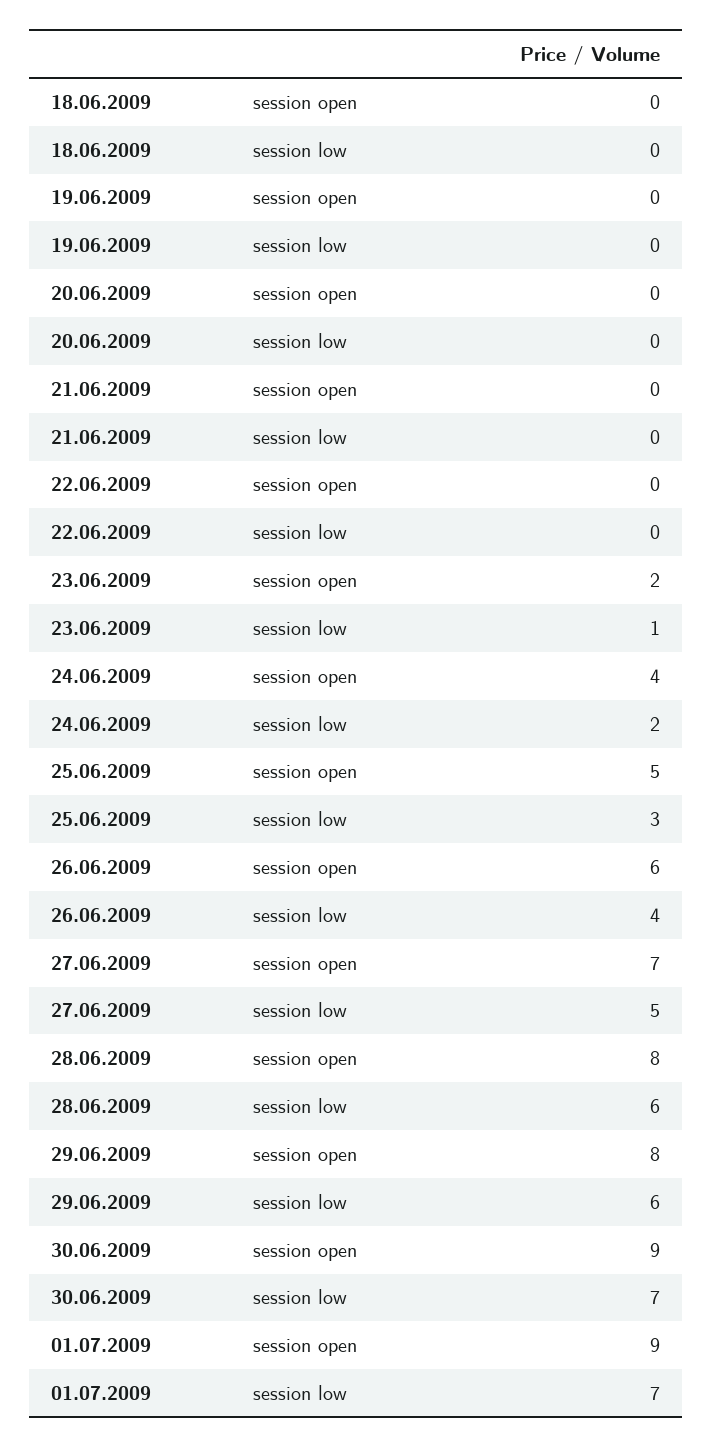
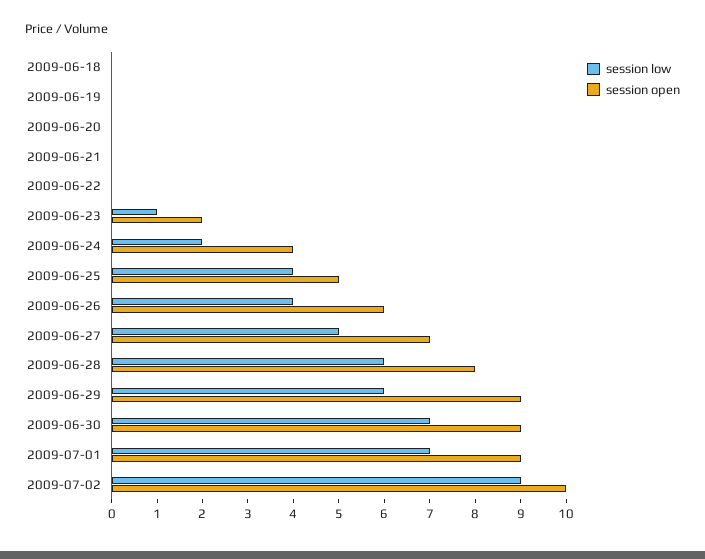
session low, 25.06.2009: 3 -> 4
session open, 29.06.2009: 8 -> 9
session low, 2009-07-02: none -> 9
session open, 2009-07-02: none -> 10

